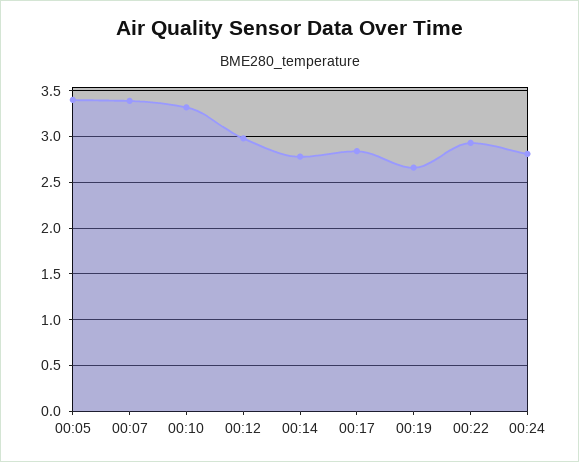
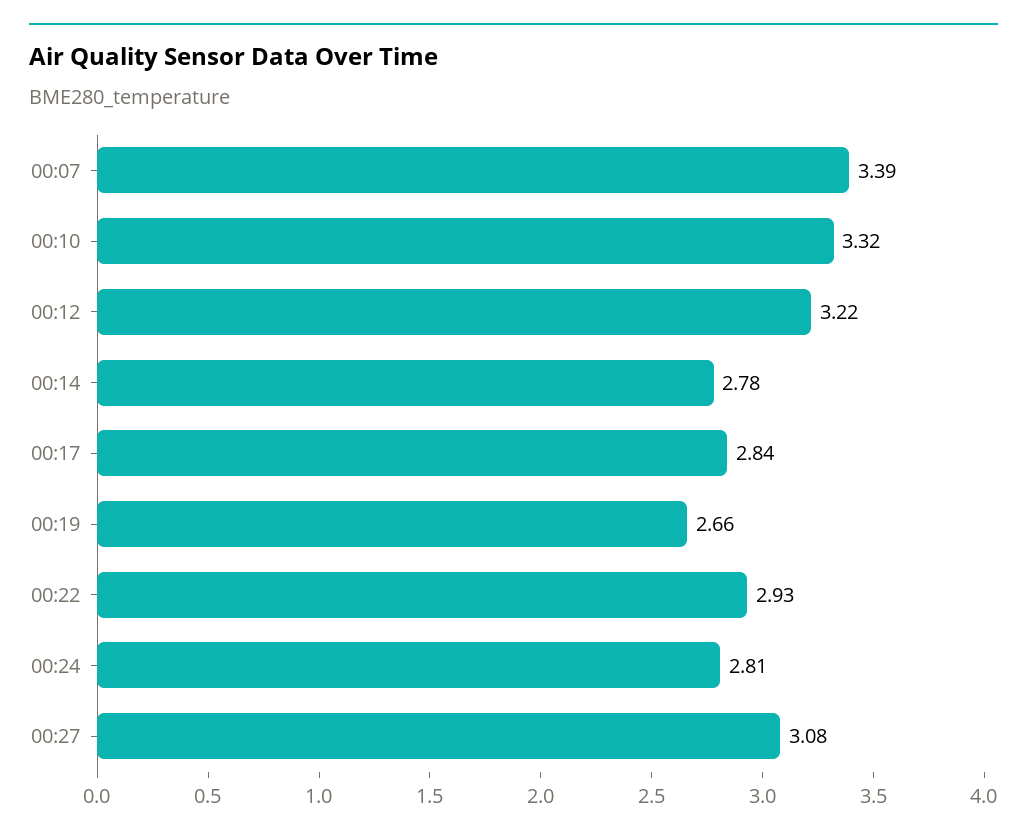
00:05: 3.4 -> none
00:12: 3 -> 3.22
00:27: none -> 3.08

